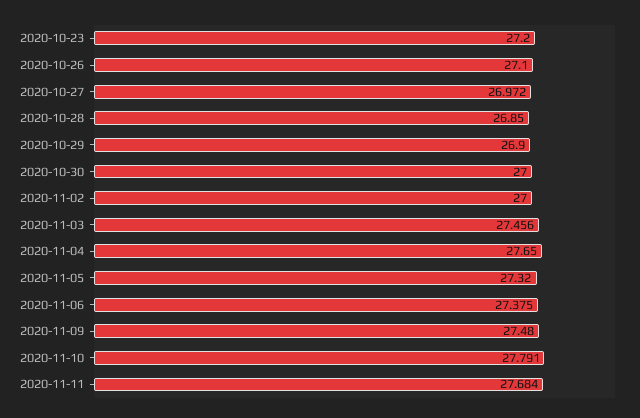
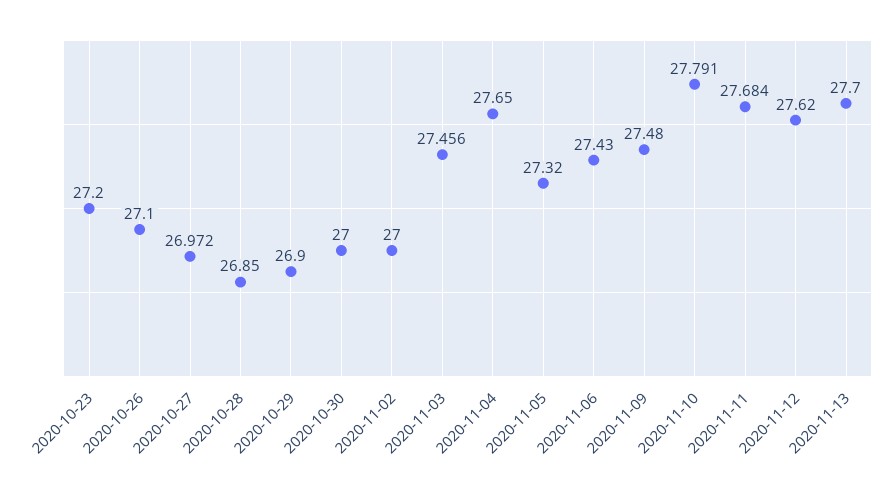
2020-11-06: 27.375 -> 27.43
2020-11-12: none -> 27.62
2020-11-13: none -> 27.7

